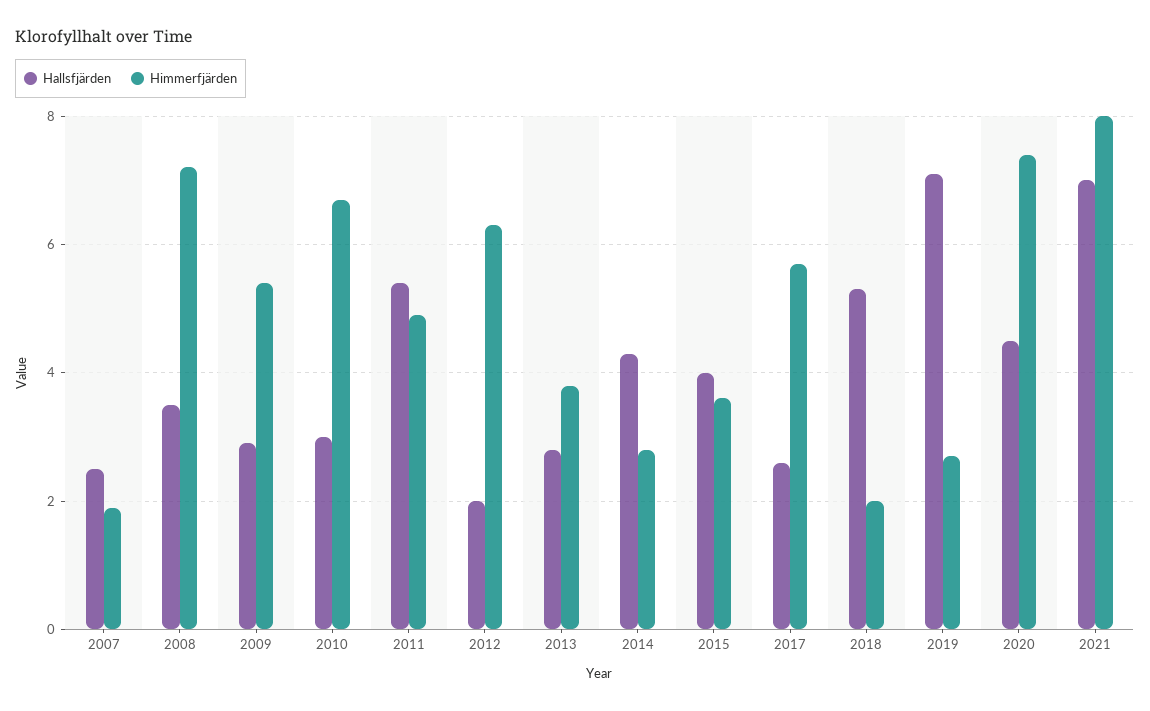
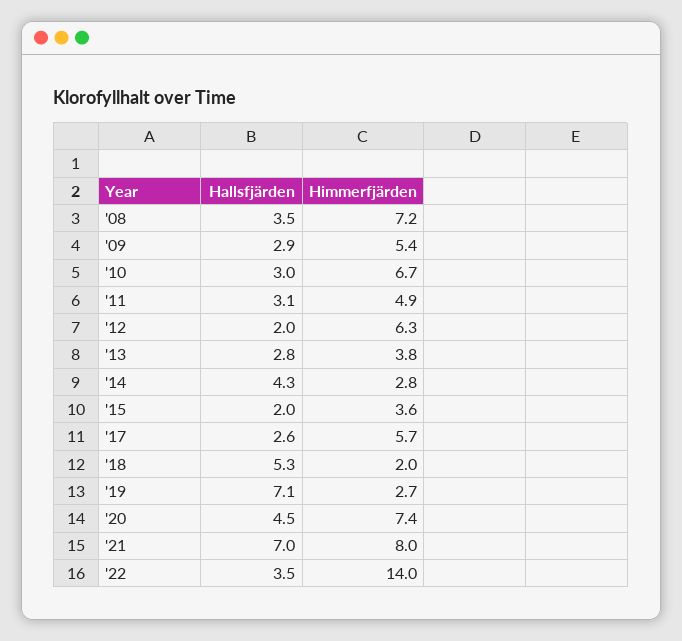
Hallsfjärden, 2007: 2.5 -> none
Himmerfjärden, 2007: 2 -> none
Hallsfjärden, 2011: 5.5 -> 3.1
Hallsfjärden, 2015: 4 -> 2
Hallsfjärden, '22: none -> 3.5
Himmerfjärden, '22: none -> 14

